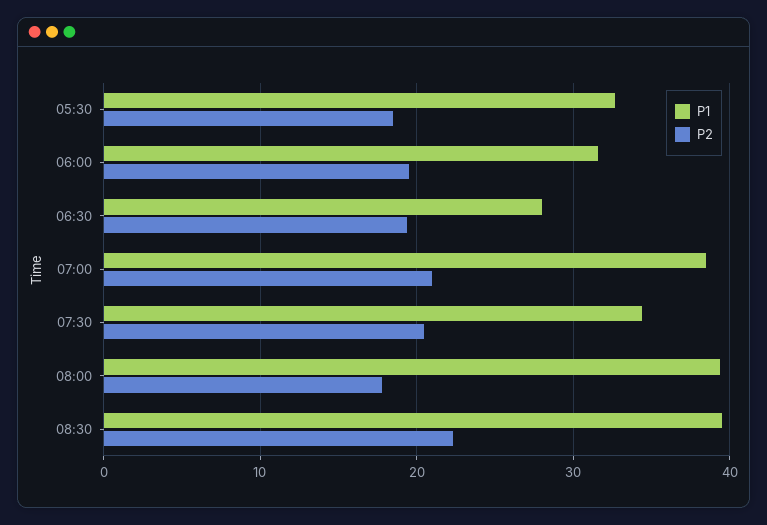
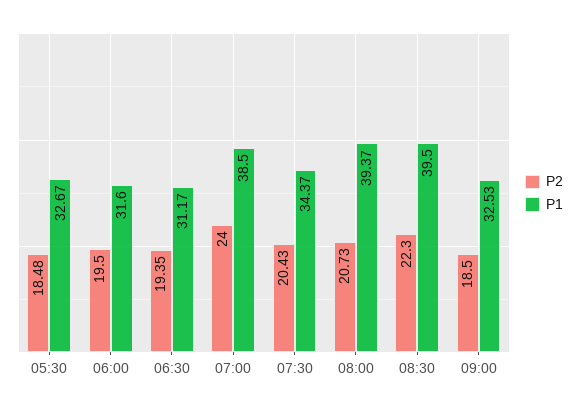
P1, 06:30: 28 -> 31.17
P2, 07:00: 21 -> 24
P2, 08:00: 18 -> 20.73
P2, 09:00: none -> 18.5
P1, 09:00: none -> 32.53

